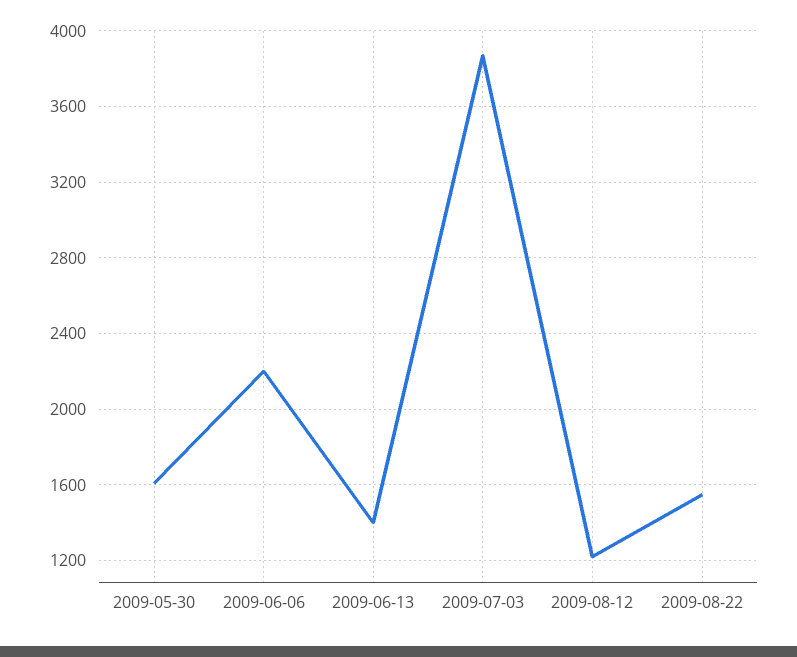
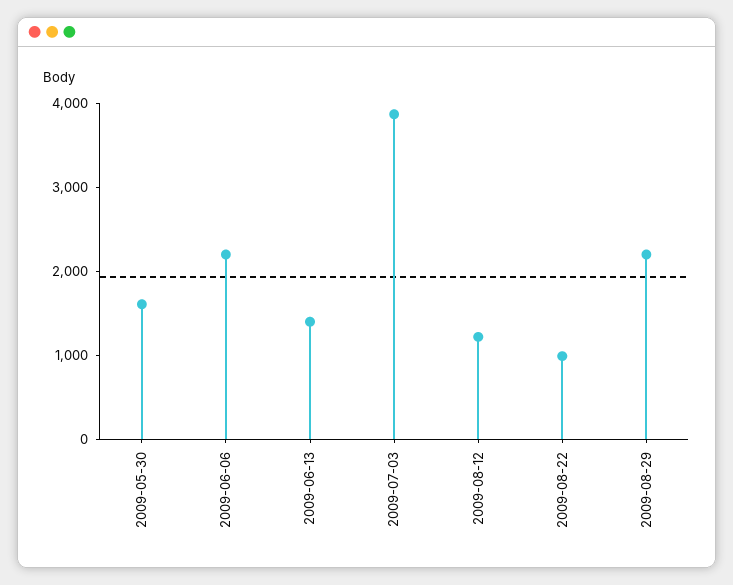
2009-08-22: 1550 -> 1000
2009-08-29: none -> 2200

